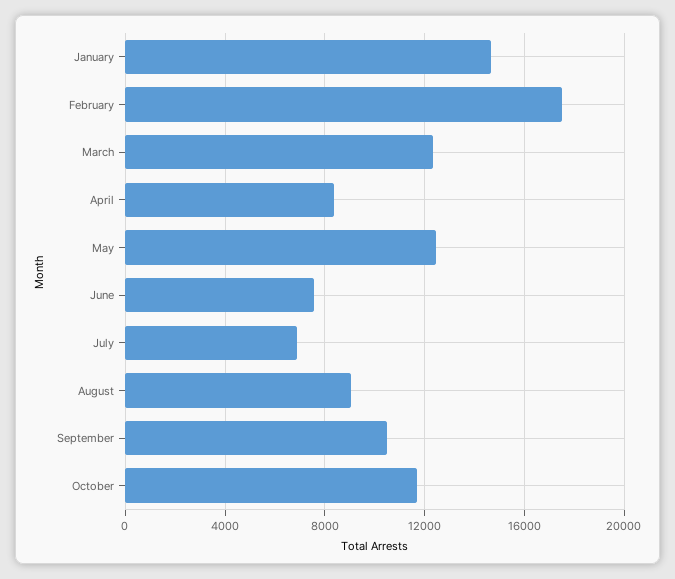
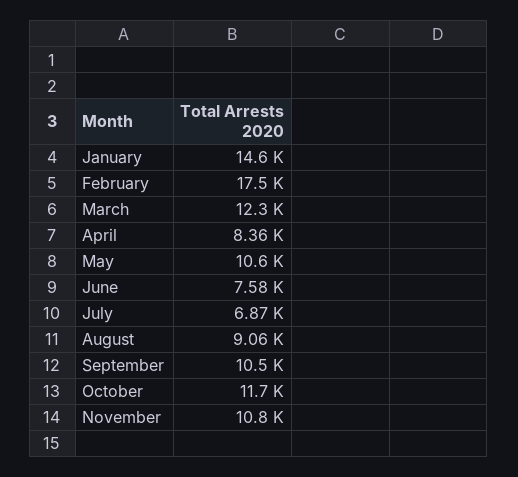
May: 12500 -> 10600
November: none -> 10800

